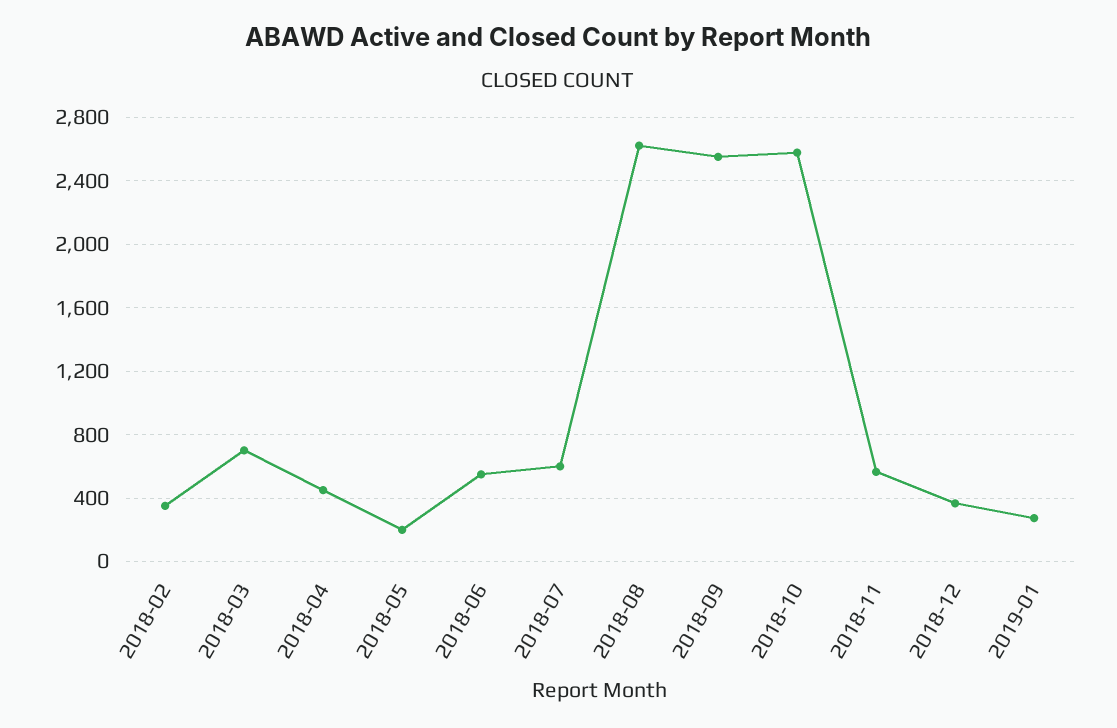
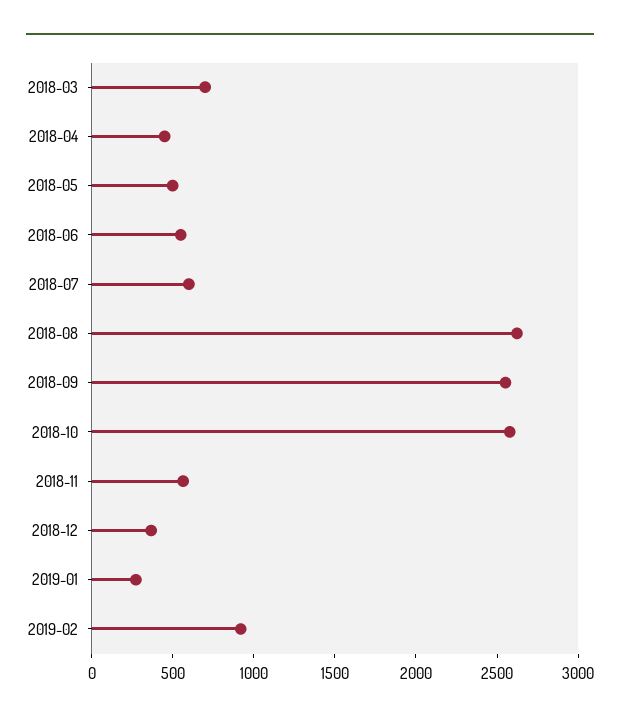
2018-02: 350 -> none
2018-05: 200 -> 500
2019-02: none -> 900

